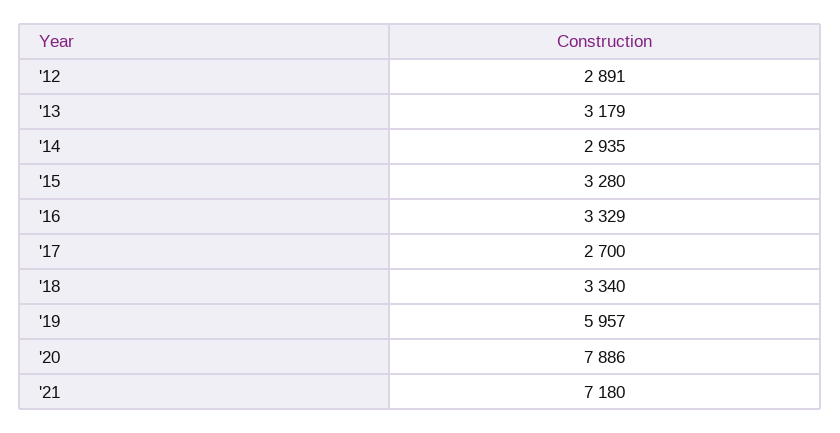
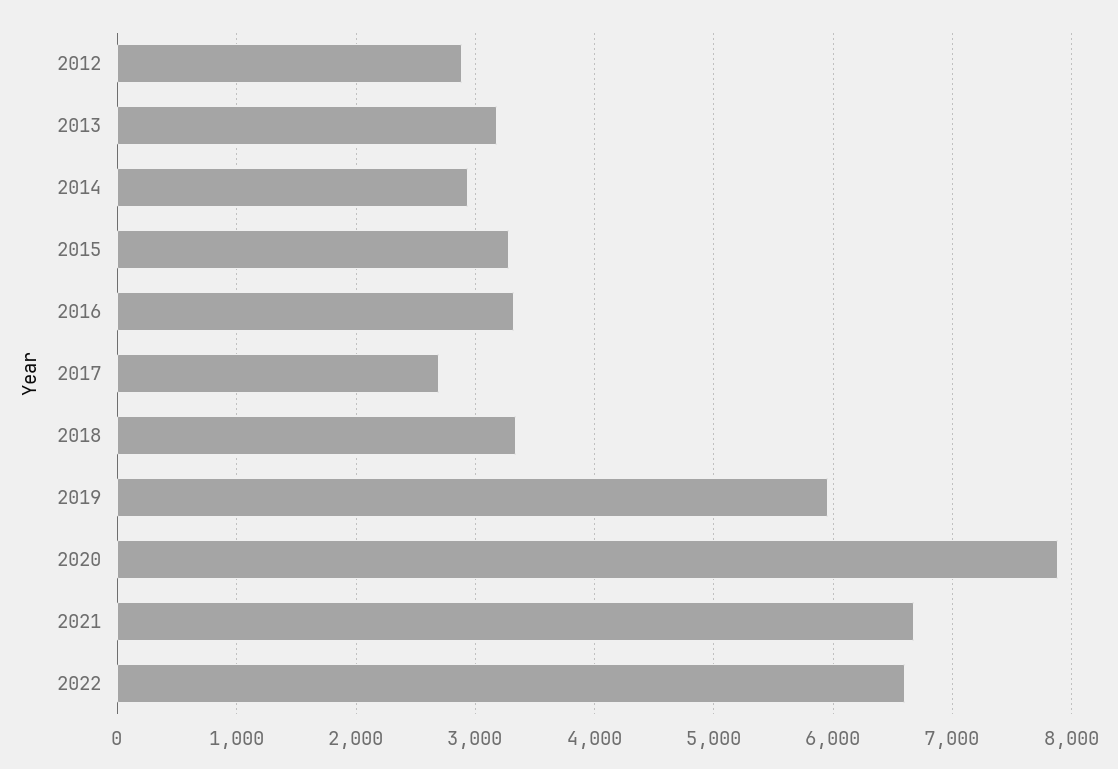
'21: 7180 -> 6700
2022: none -> 6600

